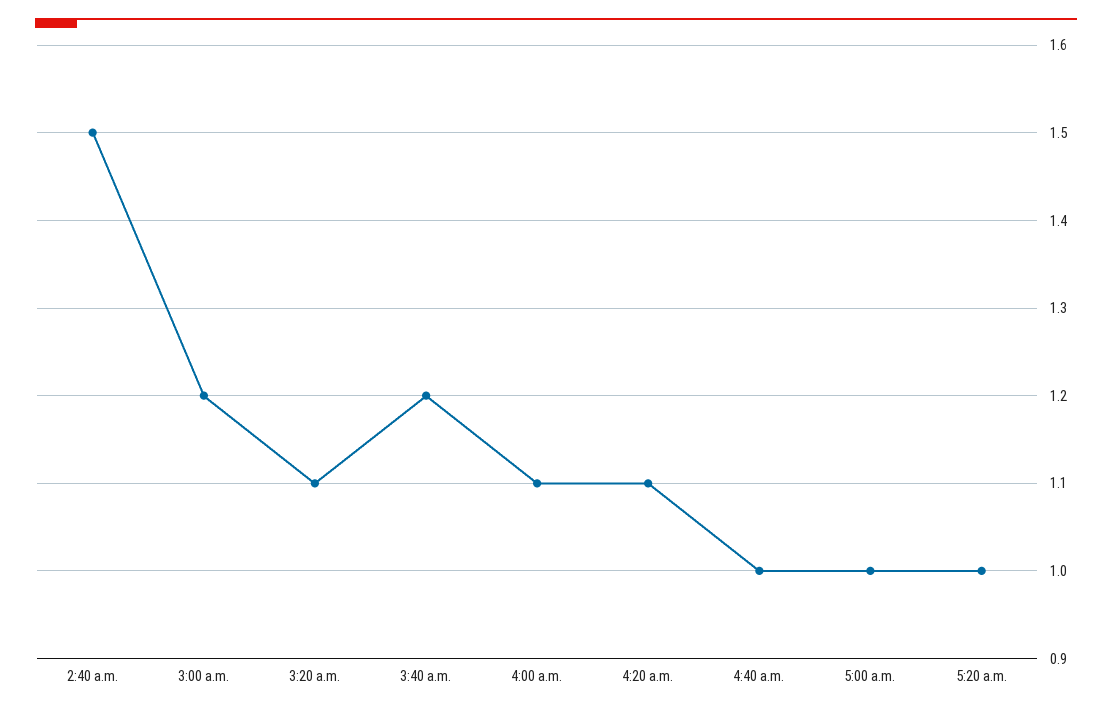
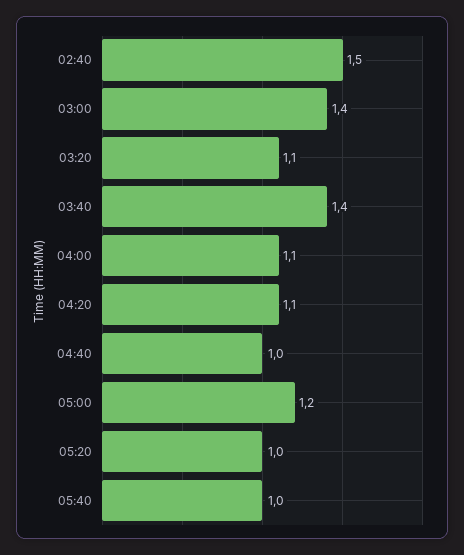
3:00 a.m.: 1.2 -> 1.4
3:40 a.m.: 1.2 -> 1.4
5:00 a.m.: 1 -> 1.2
05:40: none -> 1

